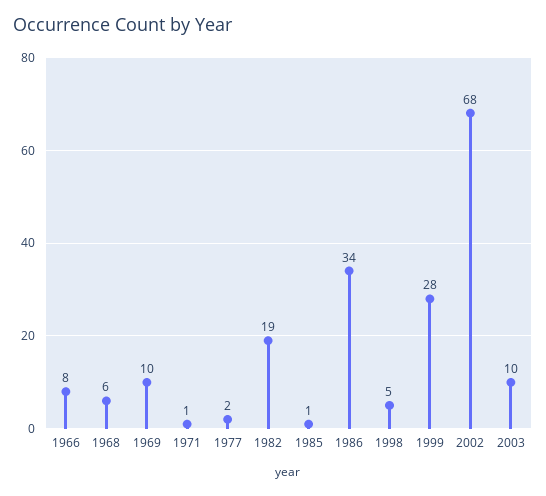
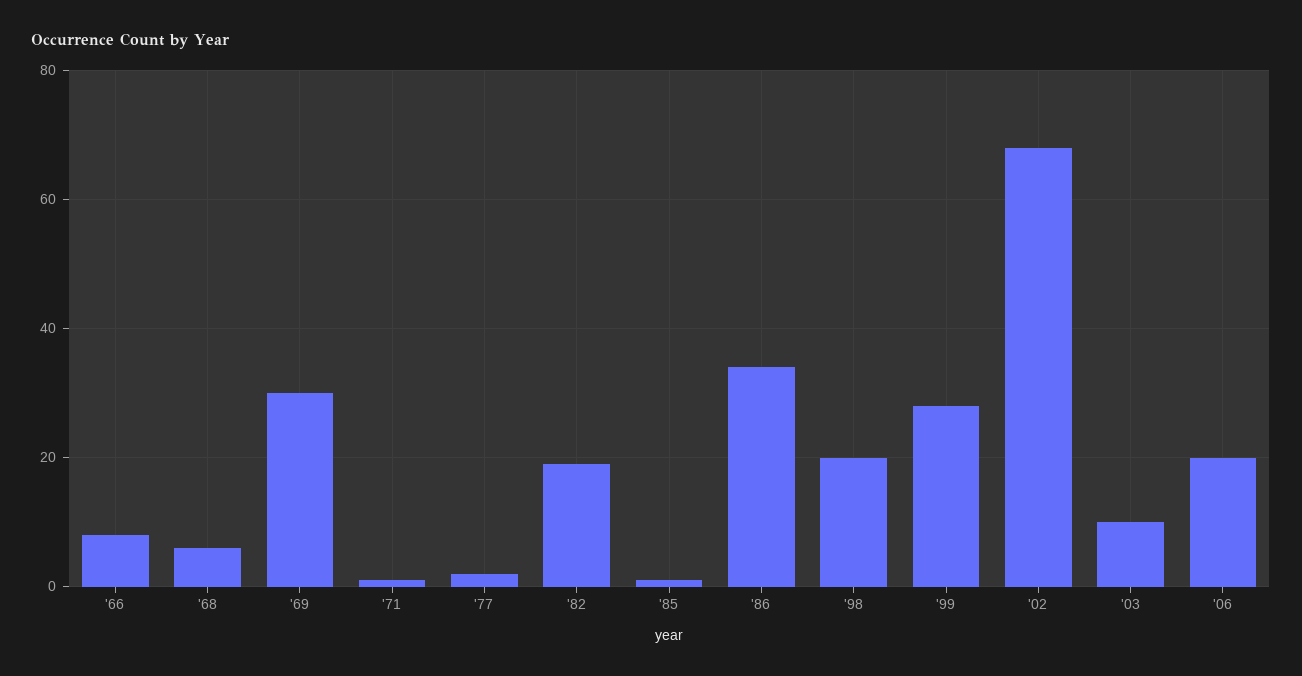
1969: 10 -> 30
1998: 5 -> 20
'06: none -> 20

